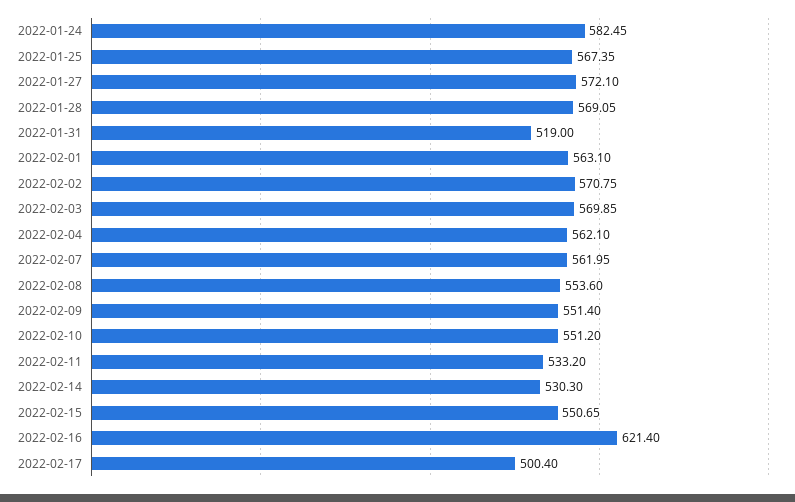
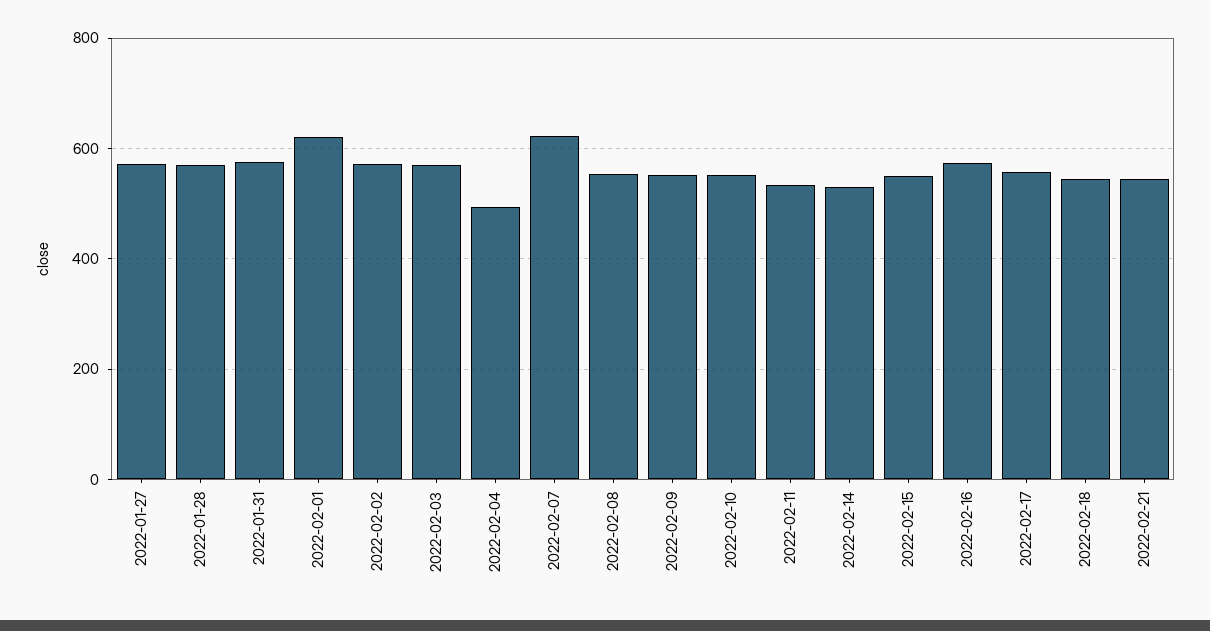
2022-01-24: 582.45 -> none
2022-01-25: 567.35 -> none
2022-01-31: 519 -> 580
2022-02-01: 563.1 -> 620
2022-02-04: 562.1 -> 500
2022-02-07: 561.95 -> 620
2022-02-16: 621.4 -> 580
2022-02-17: 500.4 -> 560
2022-02-18: none -> 540
2022-02-21: none -> 540

